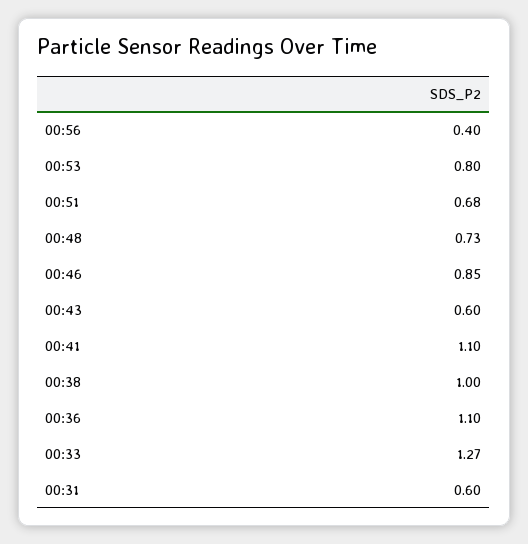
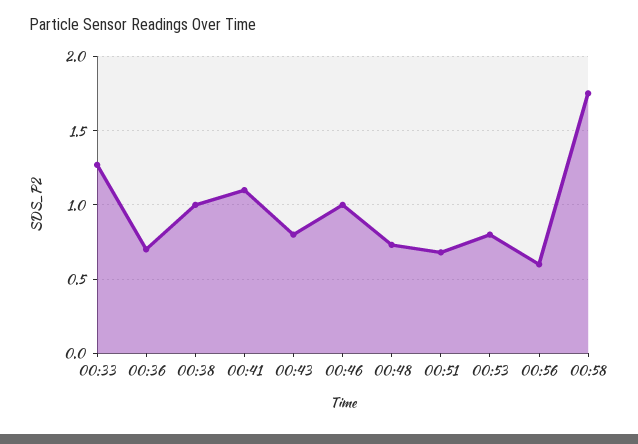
00:56: 0.4 -> 0.6
00:46: 0.85 -> 1
00:43: 0.6 -> 0.8
00:36: 1.1 -> 0.7
00:31: 0.6 -> none
00:58: none -> 1.75

